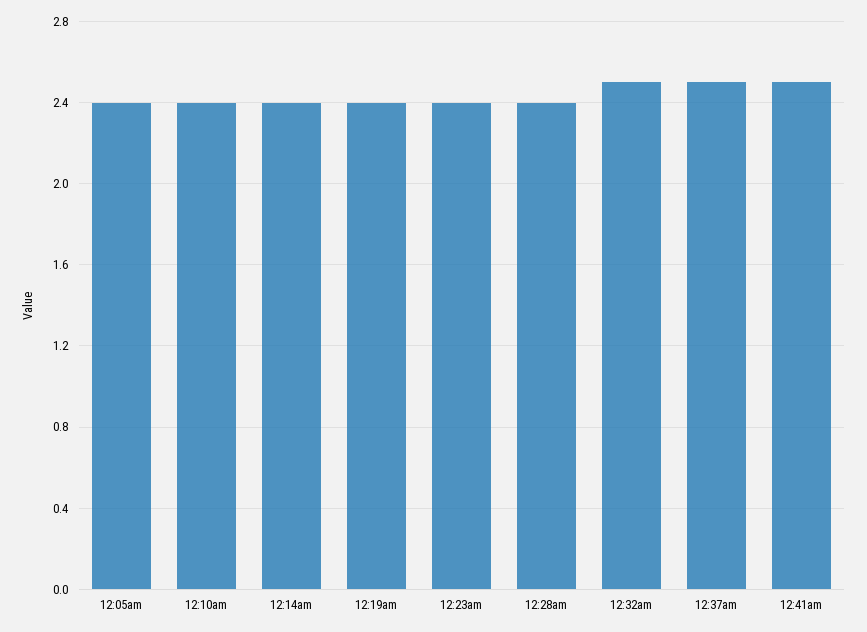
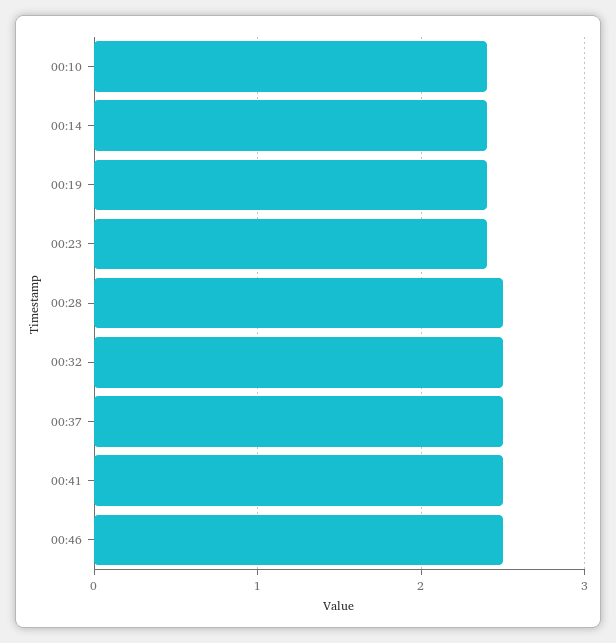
12:05am: 2.4 -> none
12:28am: 2.4 -> 2.5
00:46: none -> 2.5

